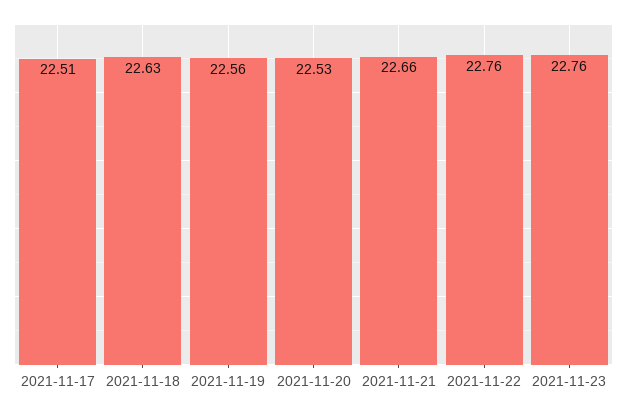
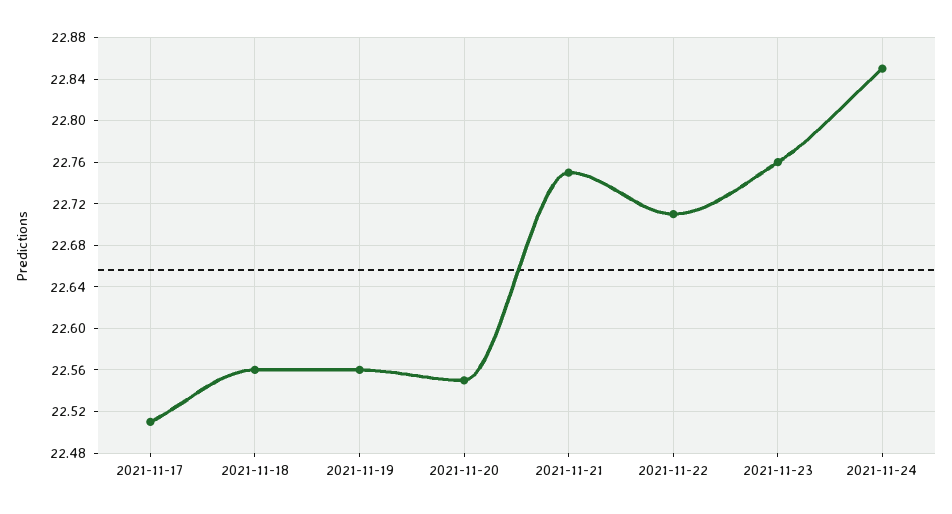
2021-11-18: 22.63 -> 22.56
2021-11-20: 22.53 -> 22.55
2021-11-21: 22.66 -> 22.75
2021-11-22: 22.76 -> 22.71
2021-11-24: none -> 22.85

